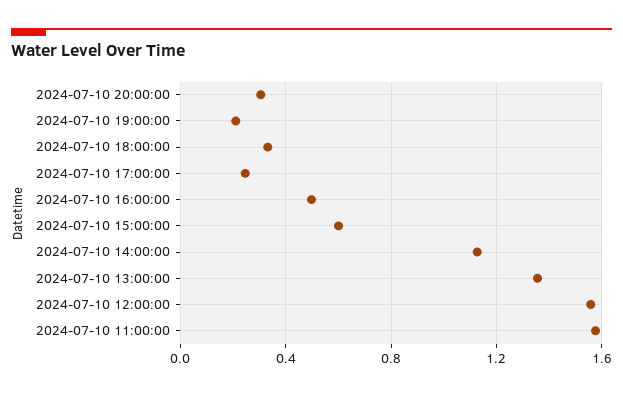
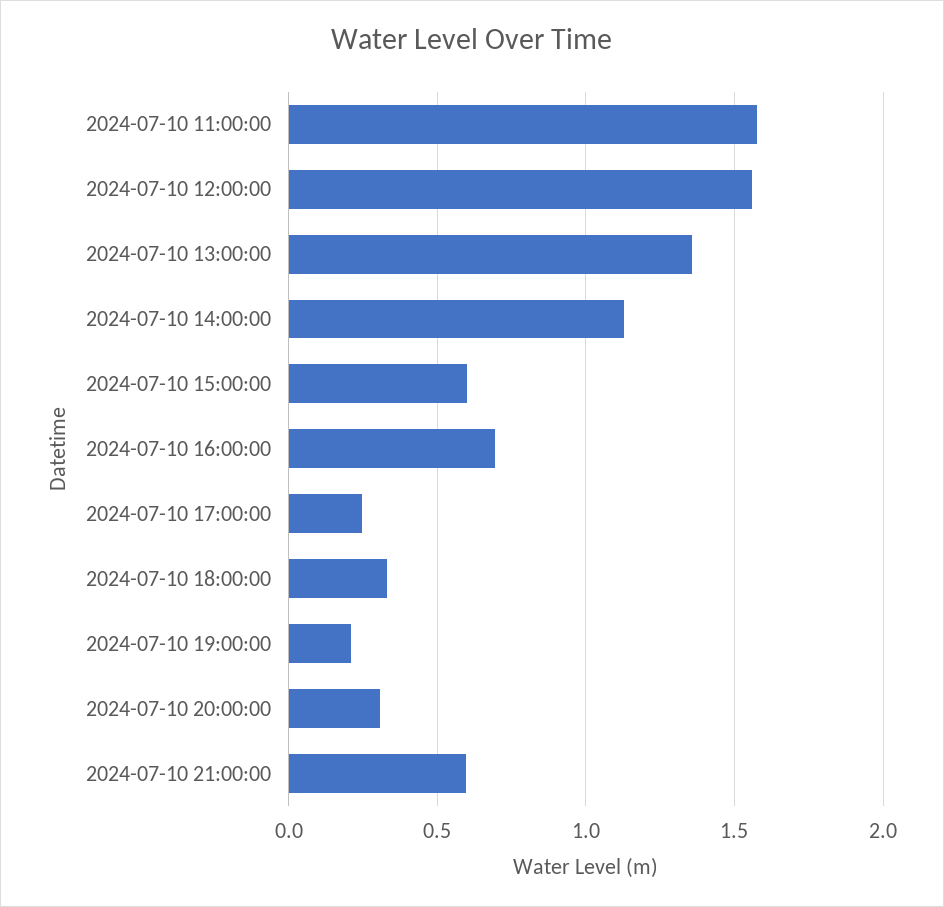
2024-07-10 16:00:00: 0.5 -> 0.7
2024-07-10 21:00:00: none -> 0.6

